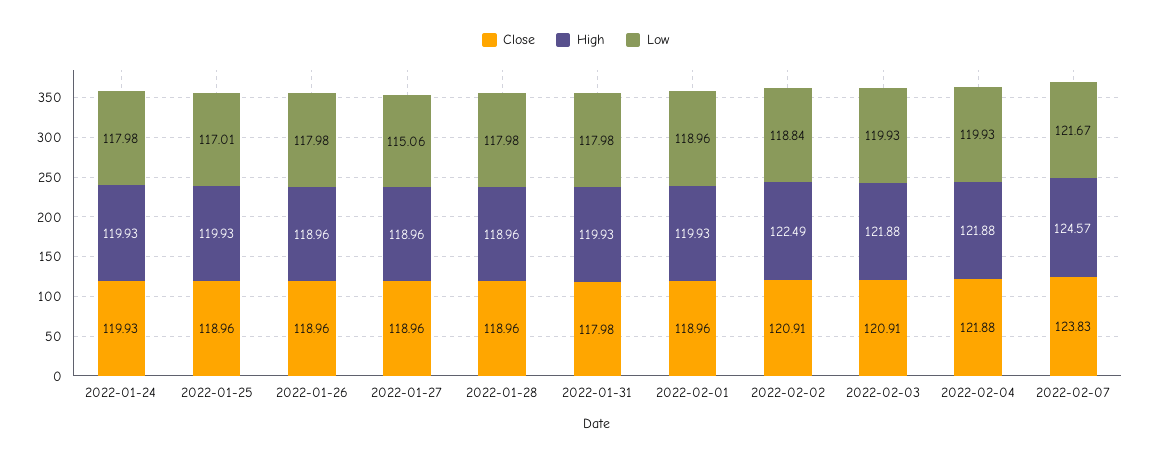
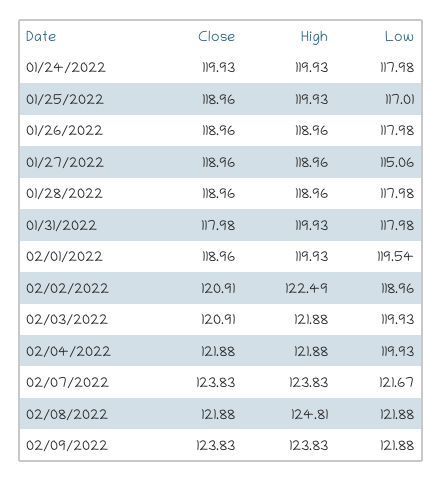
Low, 2022-02-01: 118.96 -> 119.54
Low, 2022-02-02: 118.84 -> 118.96
High, 2022-02-07: 124.57 -> 123.83
Close, 02/08/2022: none -> 121.88
High, 02/08/2022: none -> 124.81
Low, 02/08/2022: none -> 121.88
Close, 02/09/2022: none -> 123.83
High, 02/09/2022: none -> 123.83
Low, 02/09/2022: none -> 121.88

